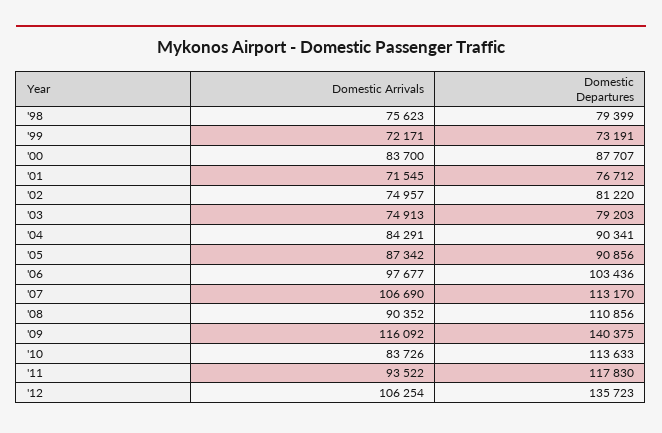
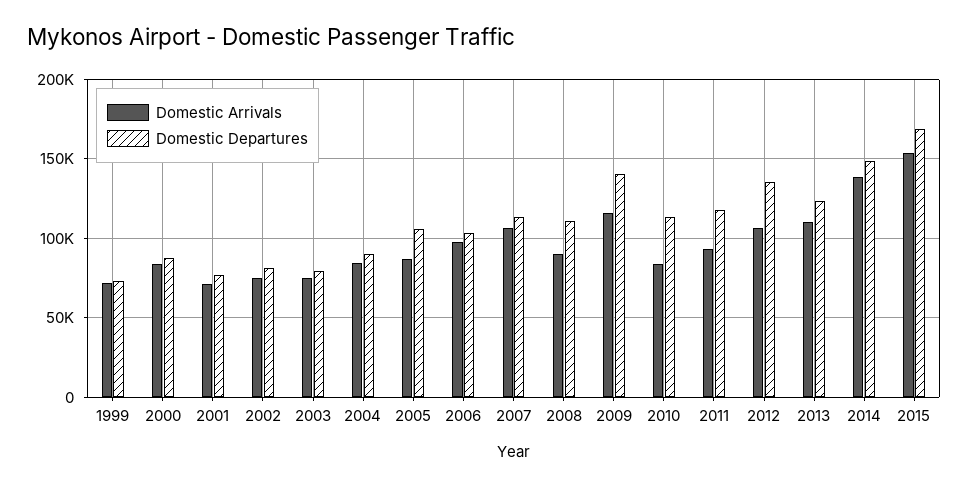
Domestic Arrivals, '98: 75623 -> none
Domestic Departures, '98: 79399 -> none
Domestic Departures, '05: 90856 -> 105000
Domestic Arrivals, 2013: none -> 110000
Domestic Departures, 2013: none -> 125000
Domestic Arrivals, 2014: none -> 140000
Domestic Departures, 2014: none -> 150000
Domestic Arrivals, 2015: none -> 155000
Domestic Departures, 2015: none -> 170000

